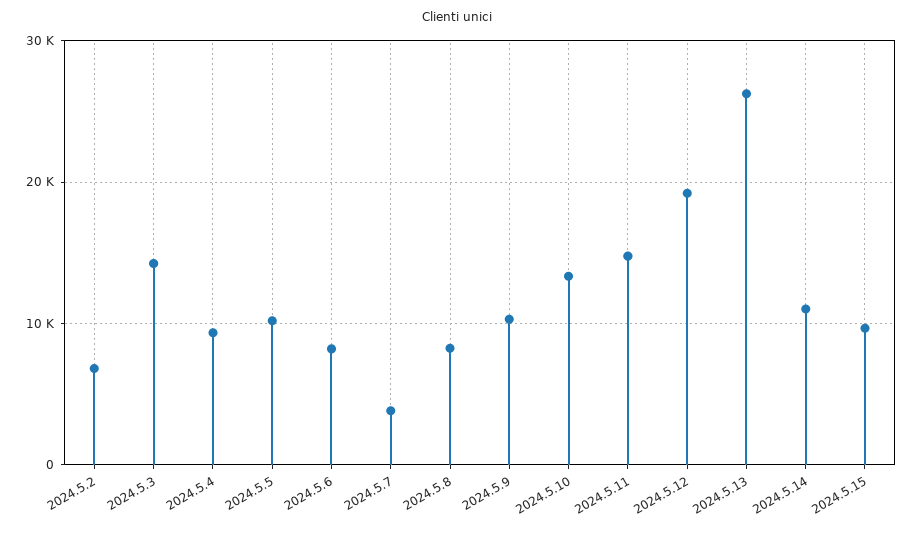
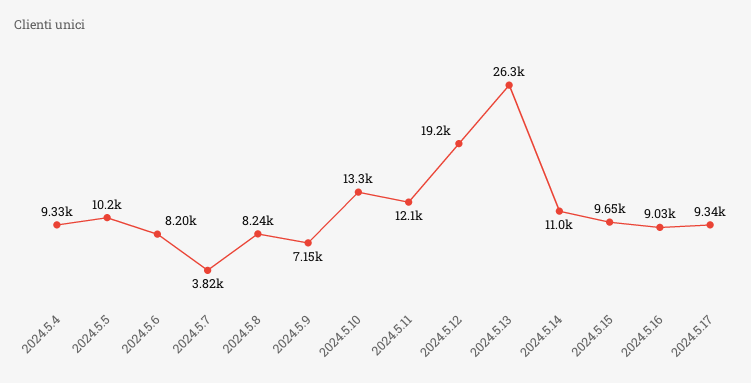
2024.5.2: 7000 -> none
2024.5.3: 14000 -> none
2024.5.9: 10000 -> 7150
2024.5.11: 15000 -> 12100
2024.5.16: none -> 9030
2024.5.17: none -> 9340

